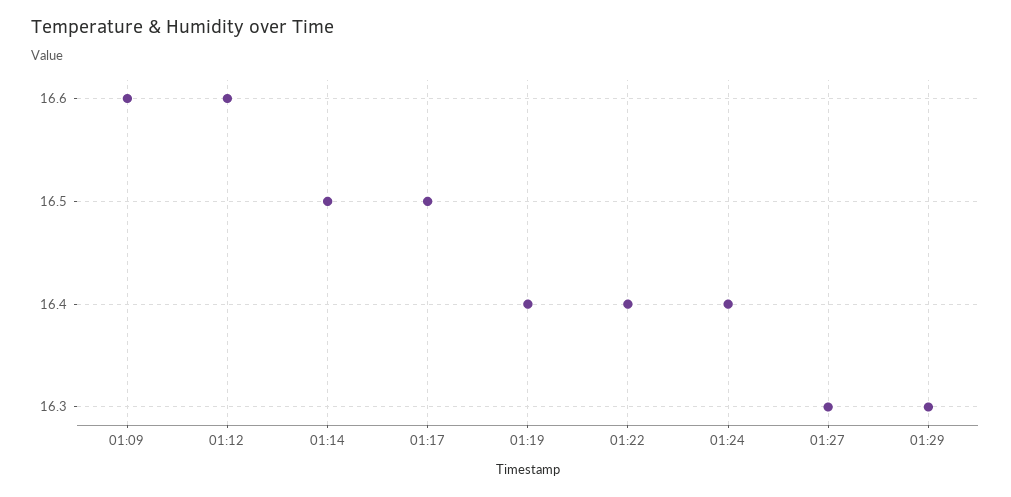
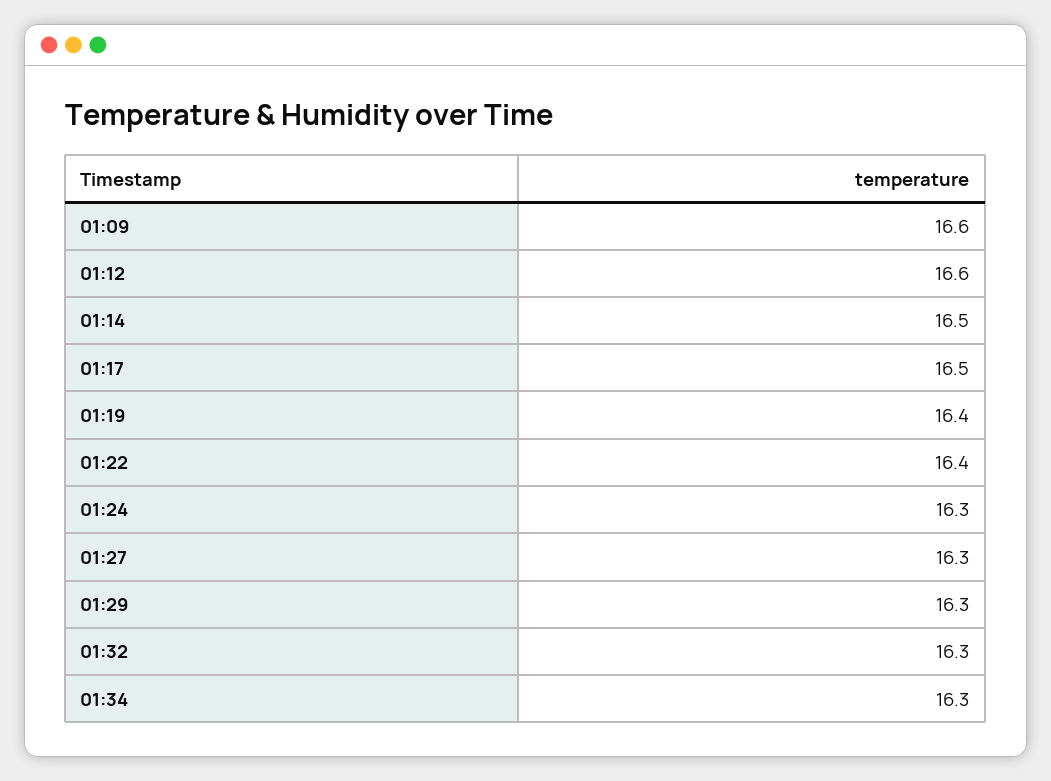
01:24: 16.4 -> 16.3
01:32: none -> 16.3
01:34: none -> 16.3

